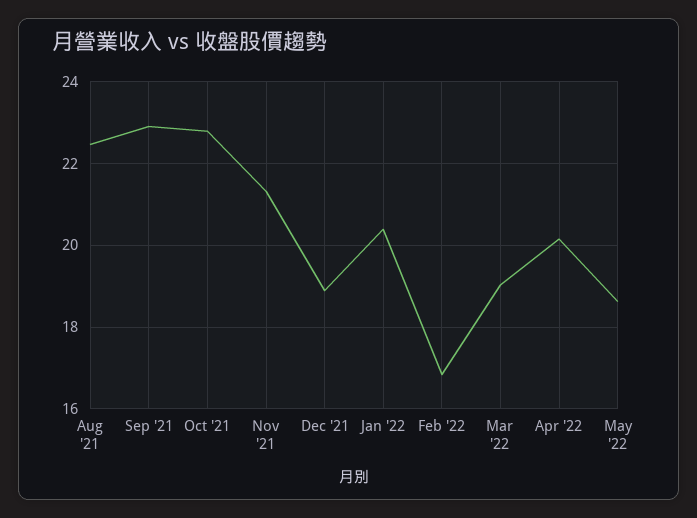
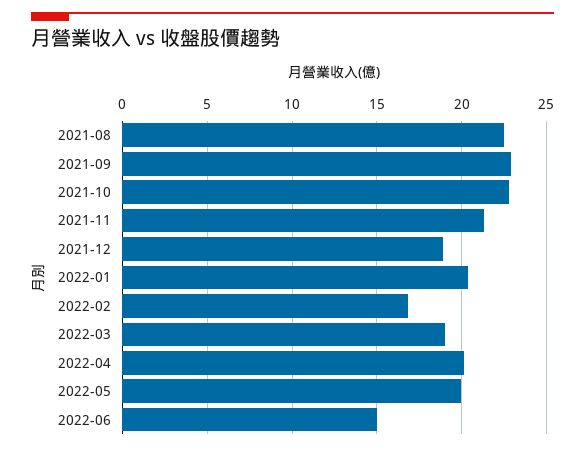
May '22: 18.6 -> 20
2022-06: none -> 15

